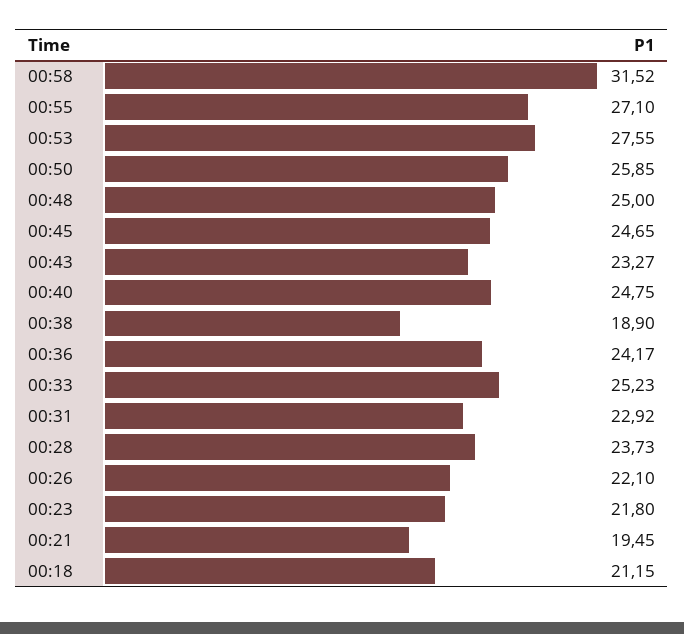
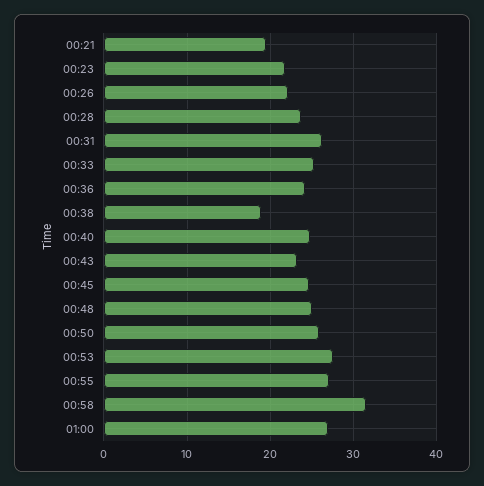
00:31: 22.92 -> 26
00:18: 21.15 -> none
01:00: none -> 27

